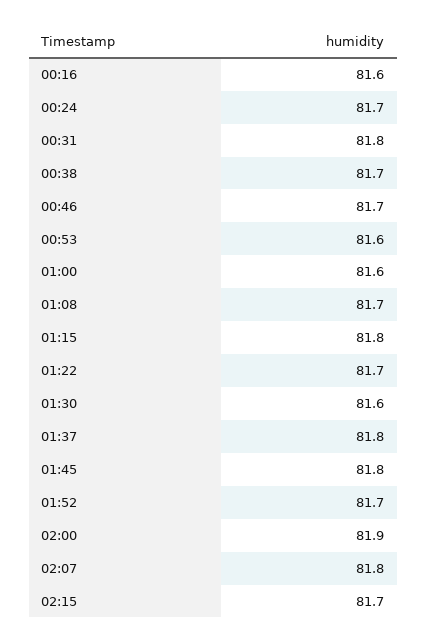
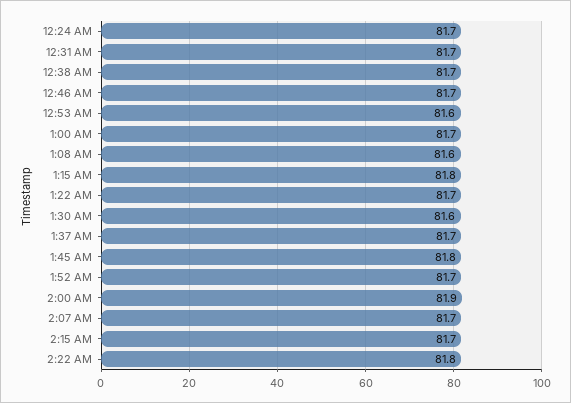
00:16: 81.6 -> none
00:31: 81.8 -> 81.7
01:00: 81.6 -> 81.7
01:08: 81.7 -> 81.6
01:37: 81.8 -> 81.7
02:07: 81.8 -> 81.7
2:22 AM: none -> 81.8

